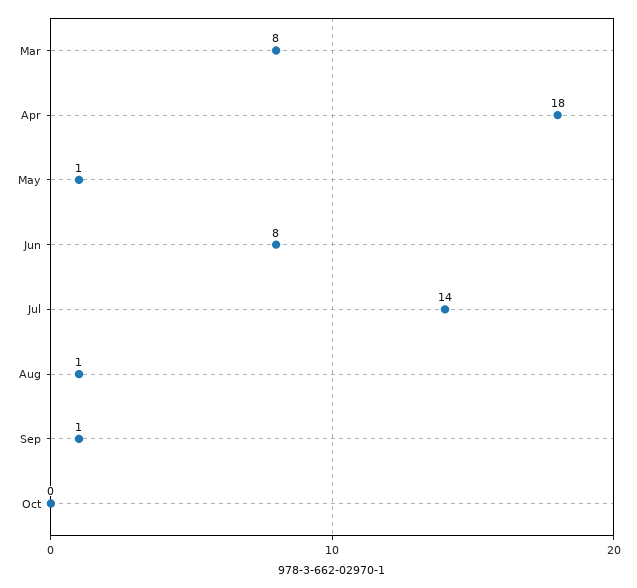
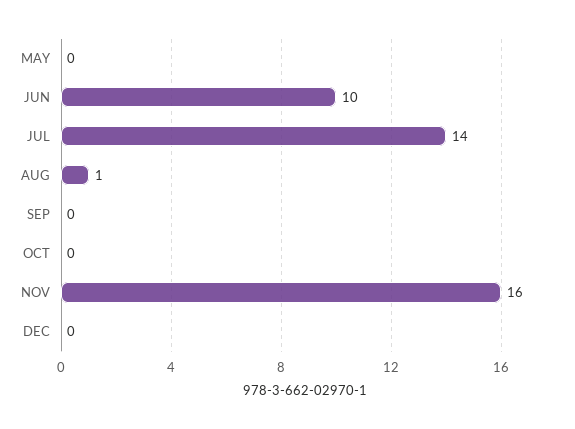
Mar: 8 -> none
Apr: 18 -> none
May: 1 -> 0
Jun: 8 -> 10
Sep: 1 -> 0
NOV: none -> 16
DEC: none -> 0

